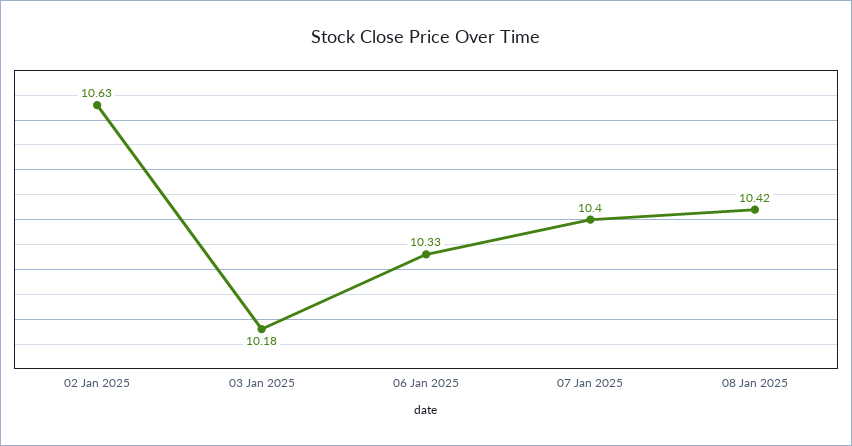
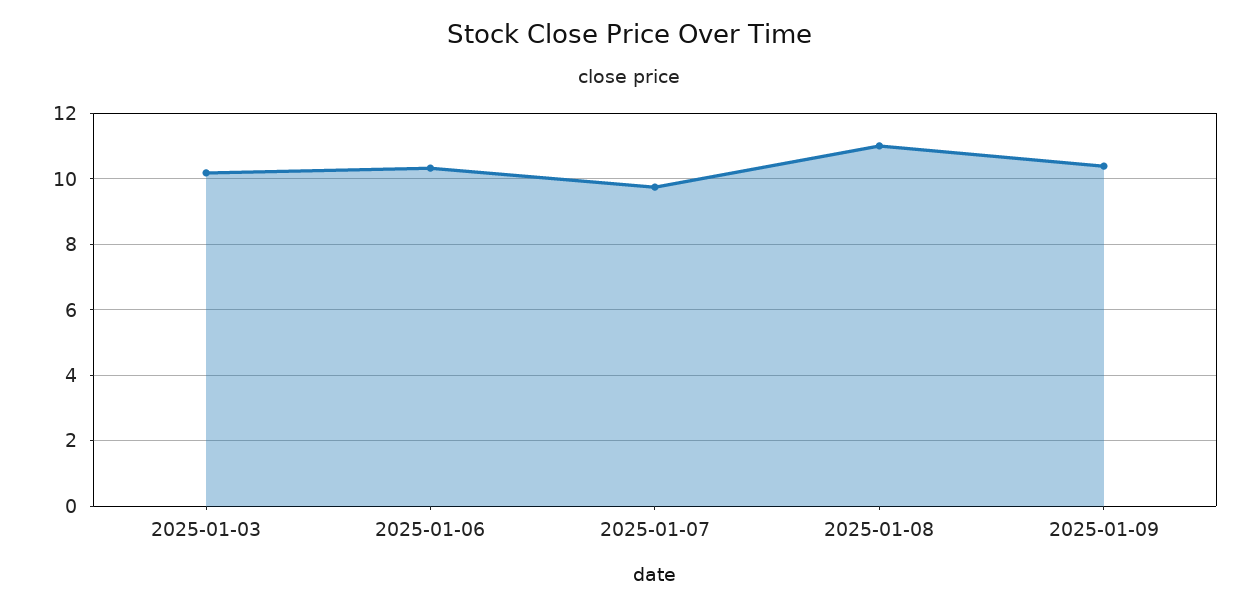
02 Jan 2025: 10.63 -> none
07 Jan 2025: 10.4 -> 9.8
08 Jan 2025: 10.42 -> 11
2025-01-09: none -> 10.4

